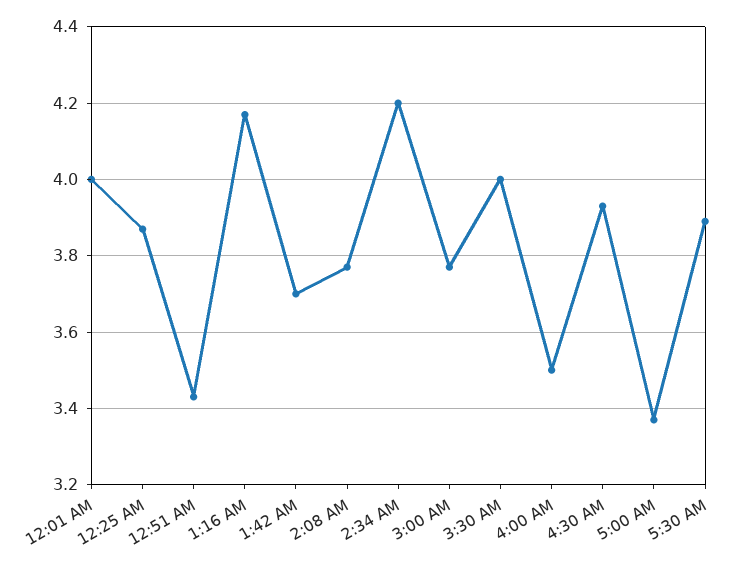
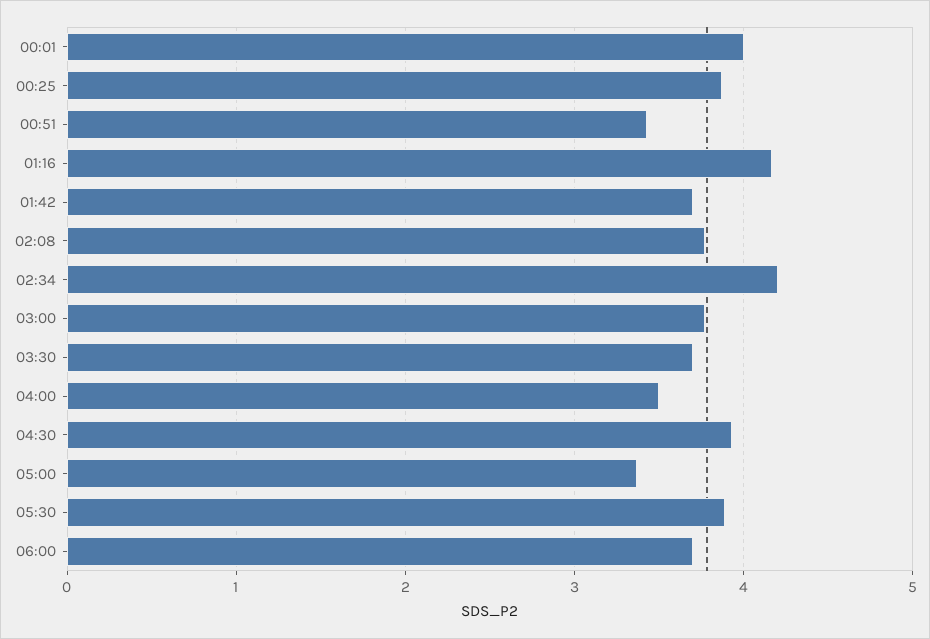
3:30 AM: 4 -> 3.7
06:00: none -> 3.7

